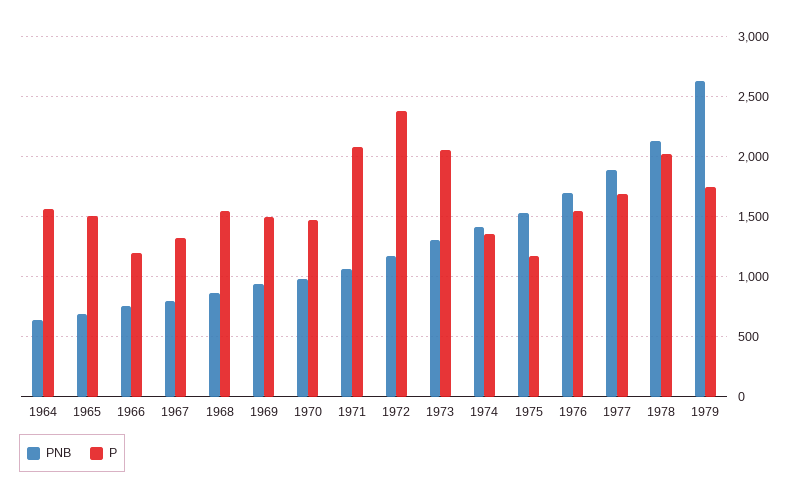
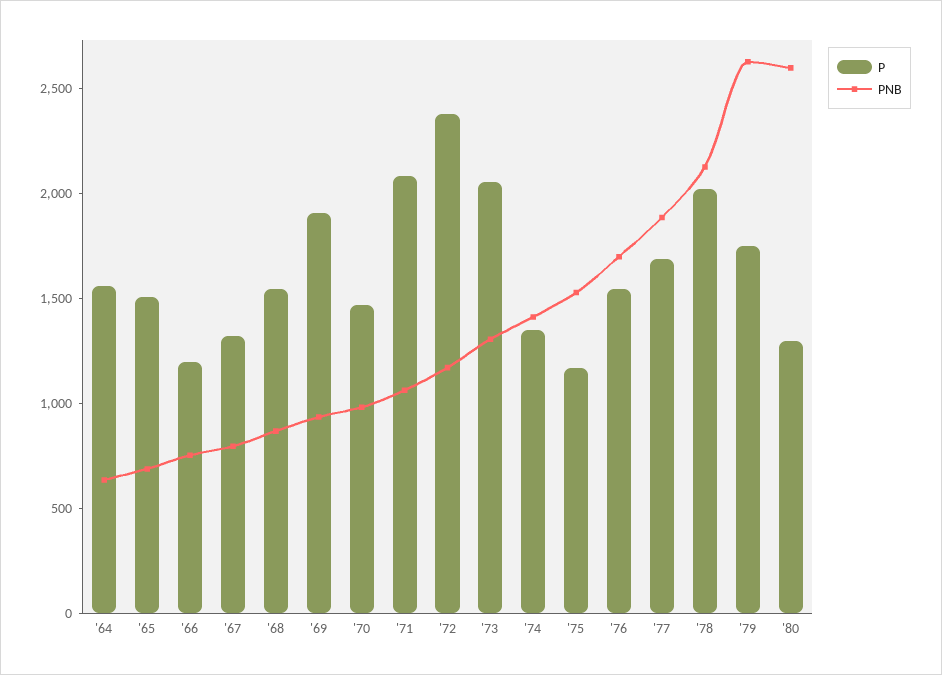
P, 1969: 1500 -> 1900
P, '80: none -> 1300
PNB, '80: none -> 2600

